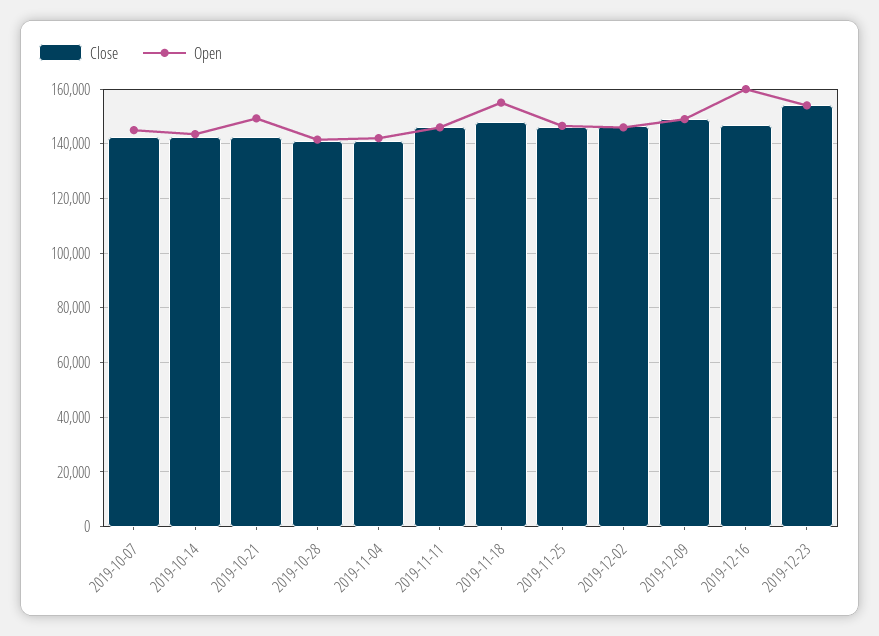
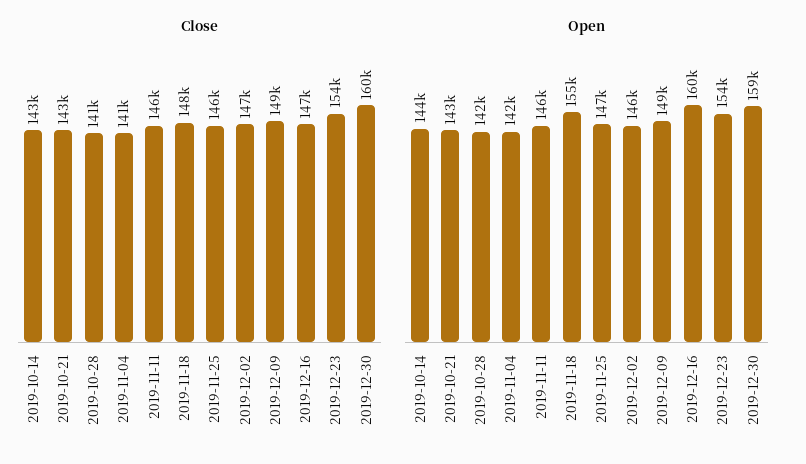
Close, 2019-10-07: 142500 -> none
Open, 2019-10-07: 145000 -> none
Open, 2019-10-21: 150000 -> 143000
Close, 2019-12-30: none -> 160000
Open, 2019-12-30: none -> 159000

